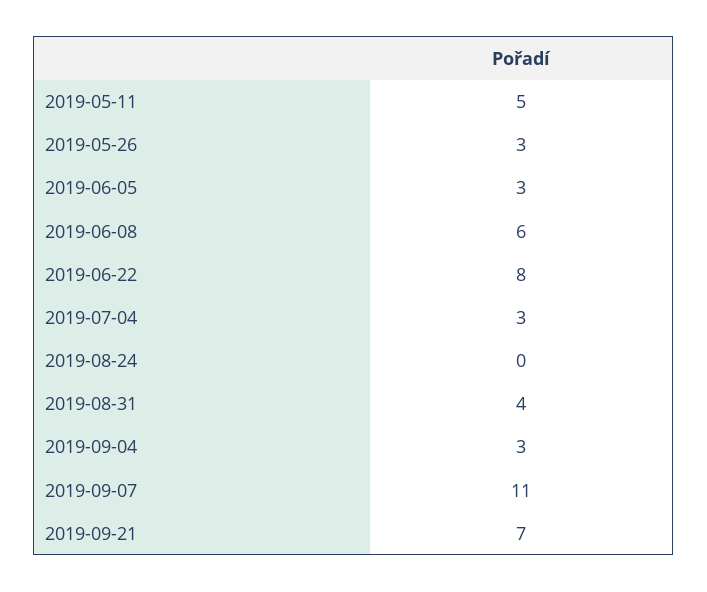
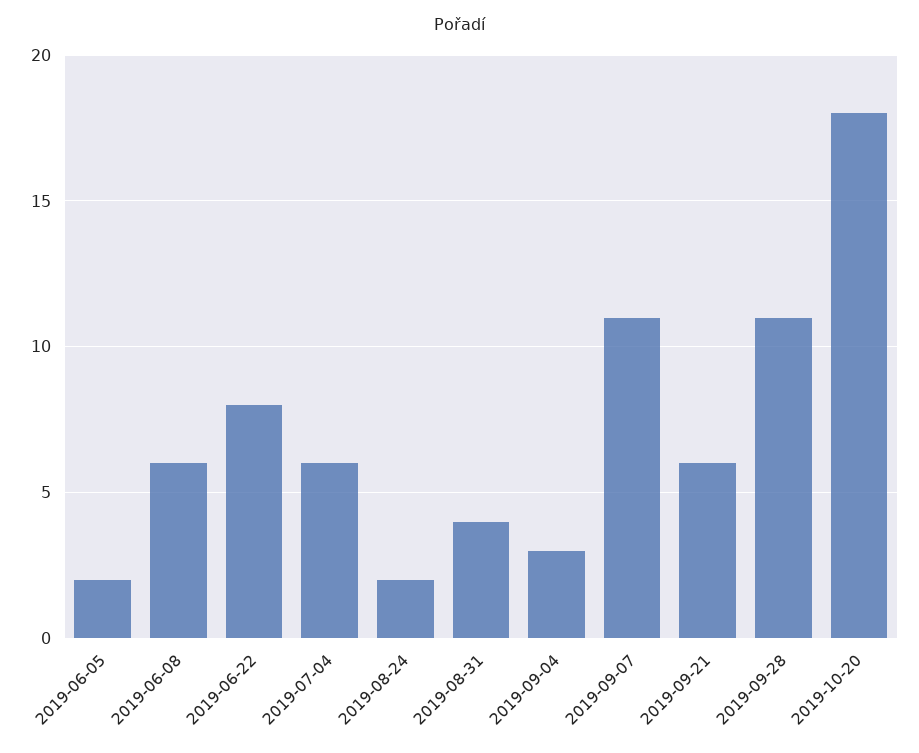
2019-05-11: 5 -> none
2019-05-26: 3 -> none
2019-06-05: 3 -> 2
2019-07-04: 3 -> 6
2019-08-24: 0 -> 2
2019-09-21: 7 -> 6
2019-09-28: none -> 11
2019-10-20: none -> 18

